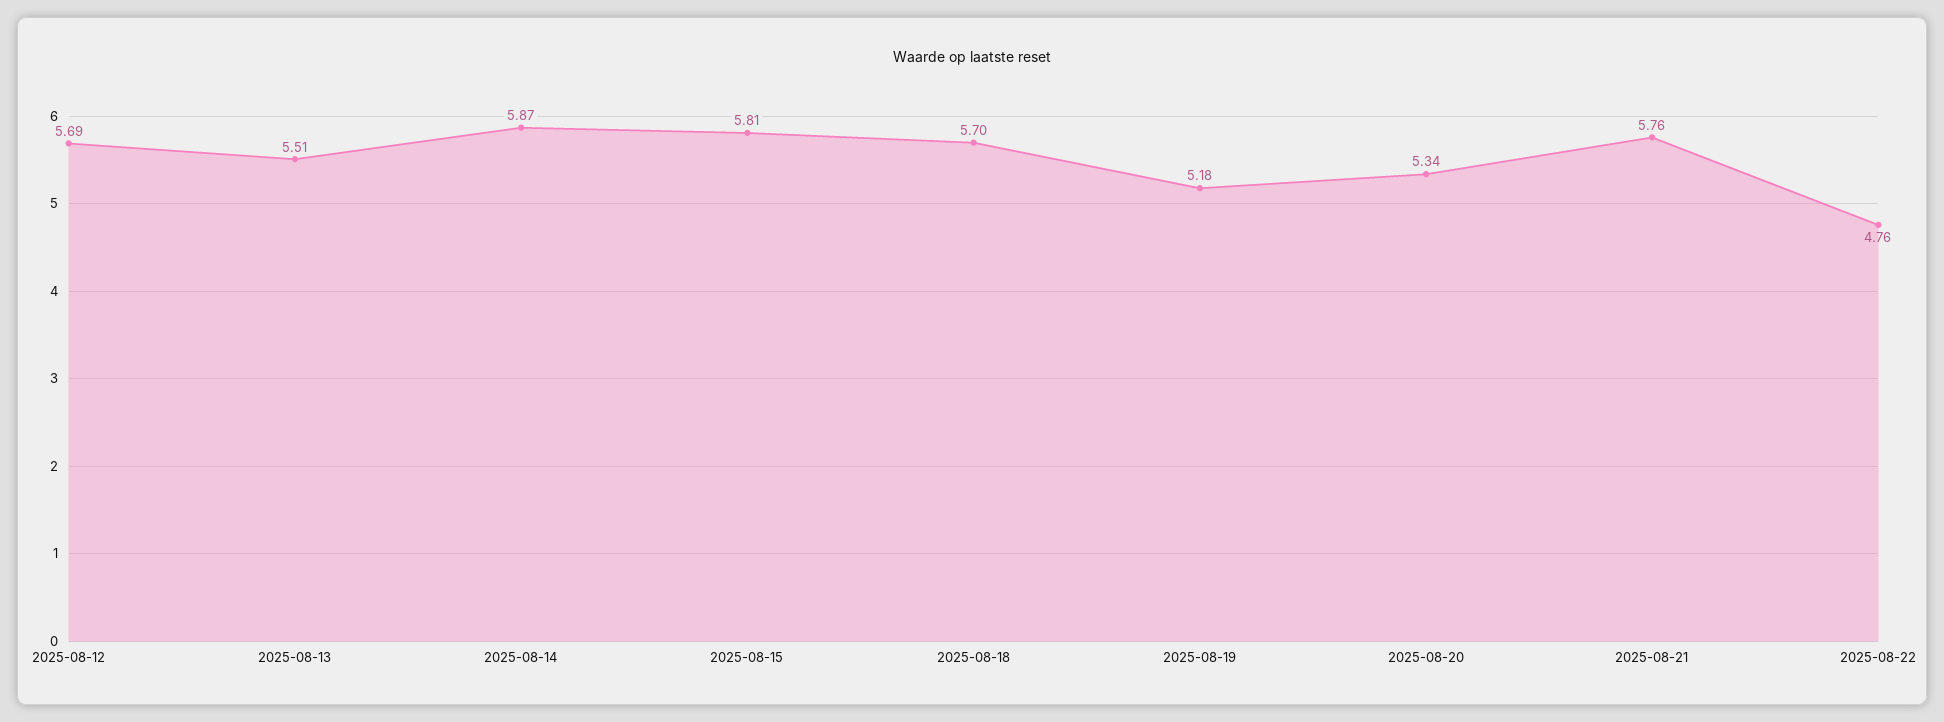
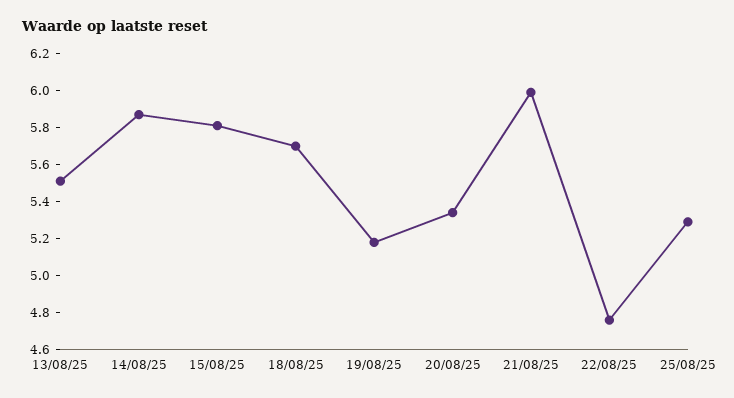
2025-08-12: 5.69 -> none
2025-08-21: 5.76 -> 6
25/08/25: none -> 5.3

